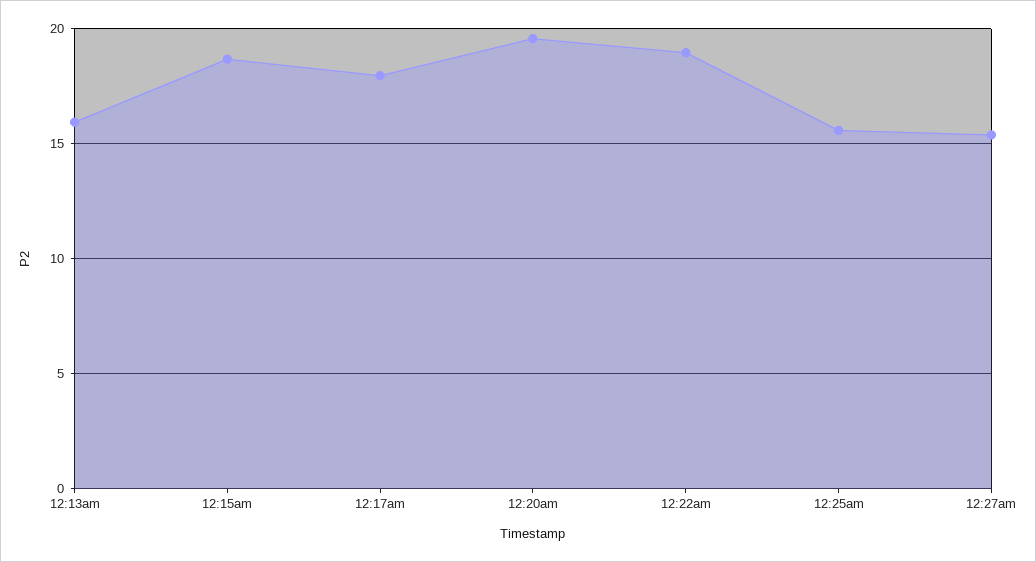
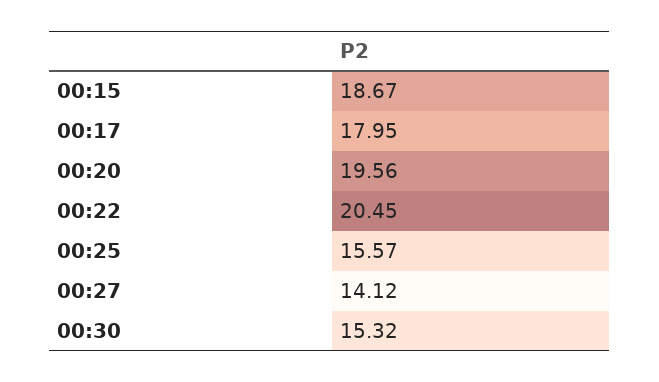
12:13am: 16 -> none
12:22am: 19 -> 20.45
12:27am: 15.5 -> 14.12
00:30: none -> 15.32

